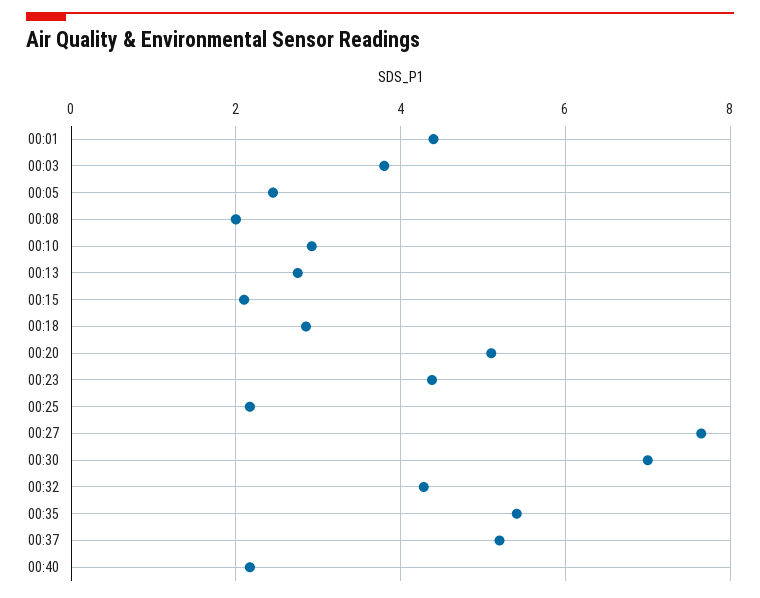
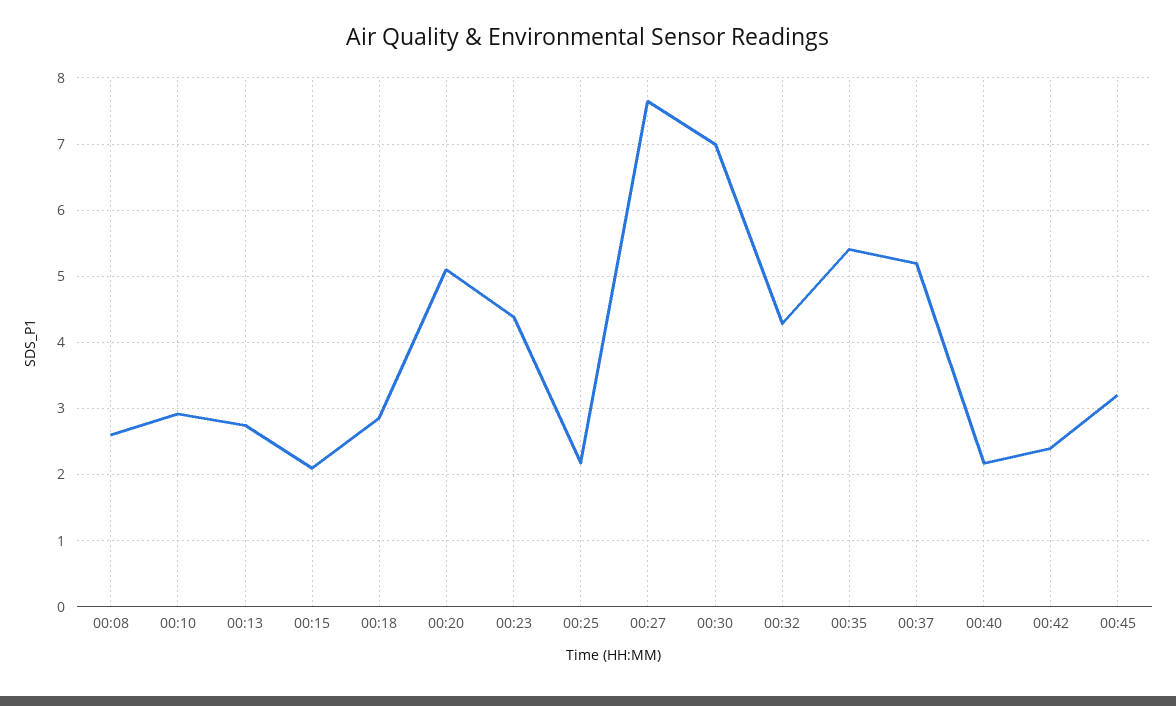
00:01: 4.4 -> none
00:03: 3.8 -> none
00:05: 2.4 -> none
00:08: 2 -> 2.6
00:42: none -> 2.4
00:45: none -> 3.2

